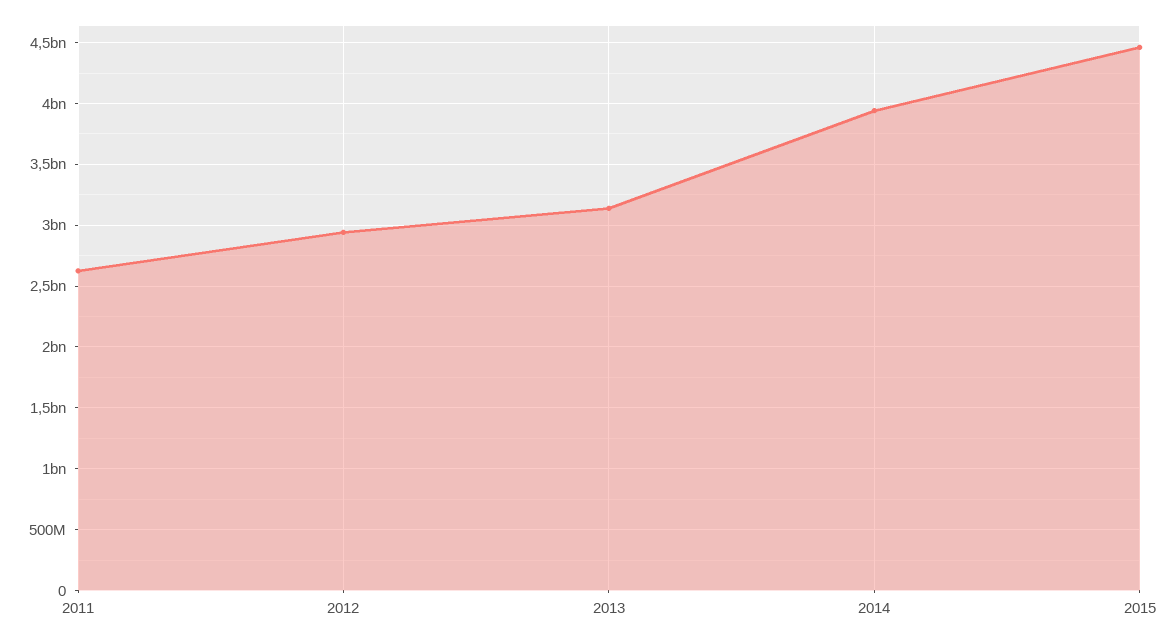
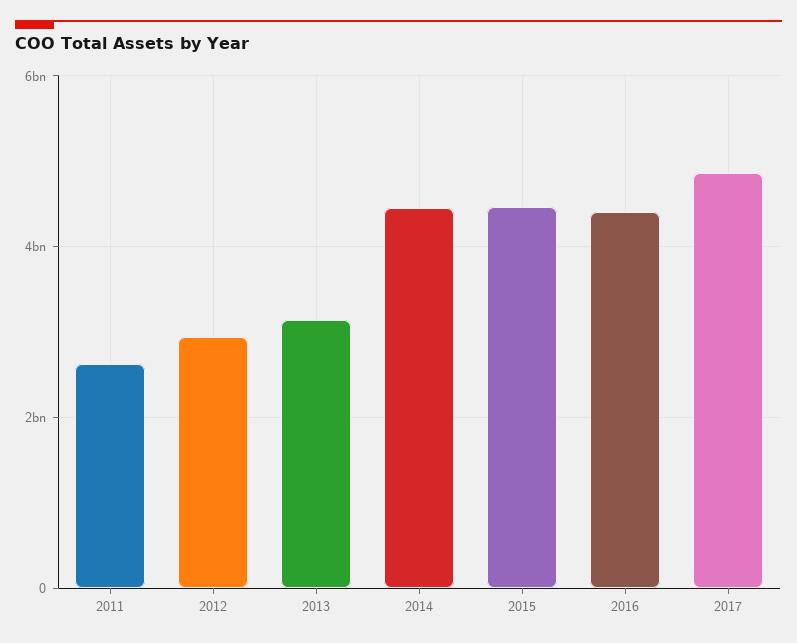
2014: 3950000000 -> 4400000000
2016: none -> 4400000000
2017: none -> 4800000000

